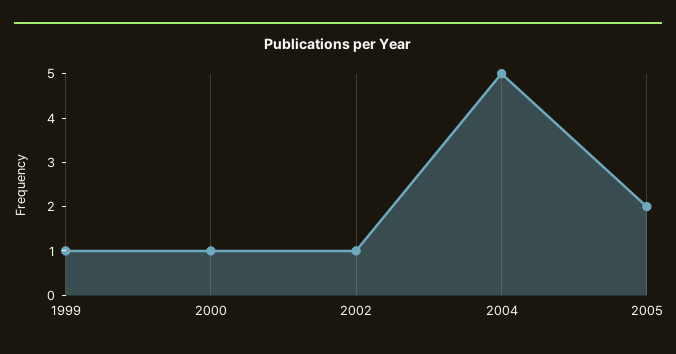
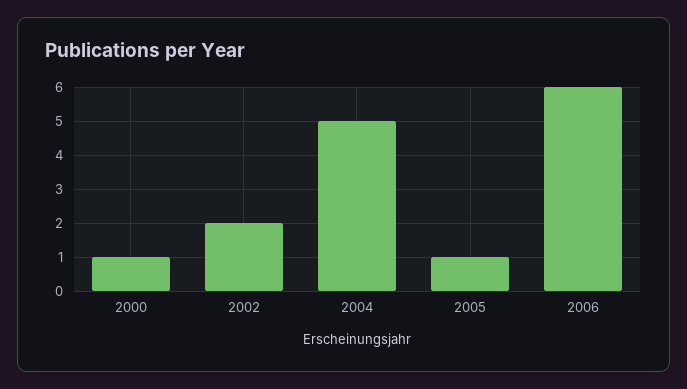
1999: 1 -> none
2002: 1 -> 2
2005: 2 -> 1
2006: none -> 6

